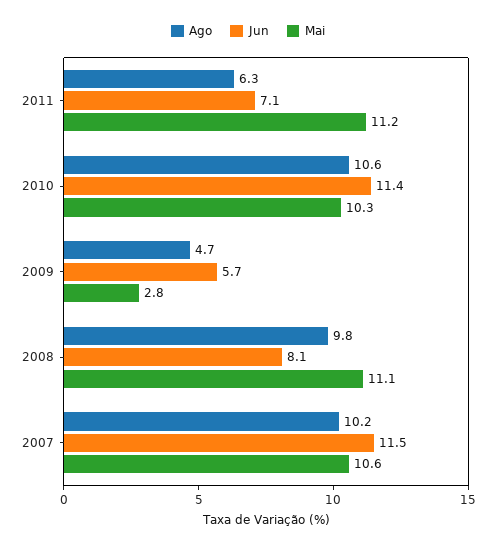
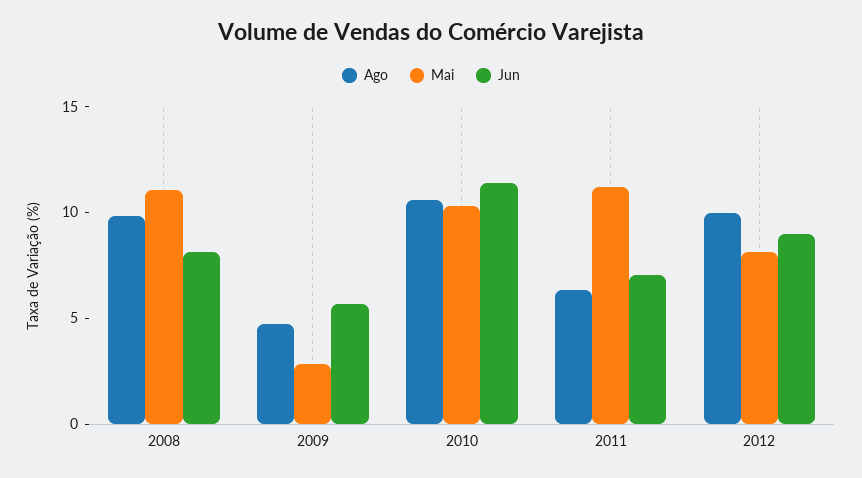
Ago, 2007: 10.2 -> none
Jun, 2007: 11.5 -> none
Mai, 2007: 10.6 -> none
Ago, 2012: none -> 10
Mai, 2012: none -> 8
Jun, 2012: none -> 9

